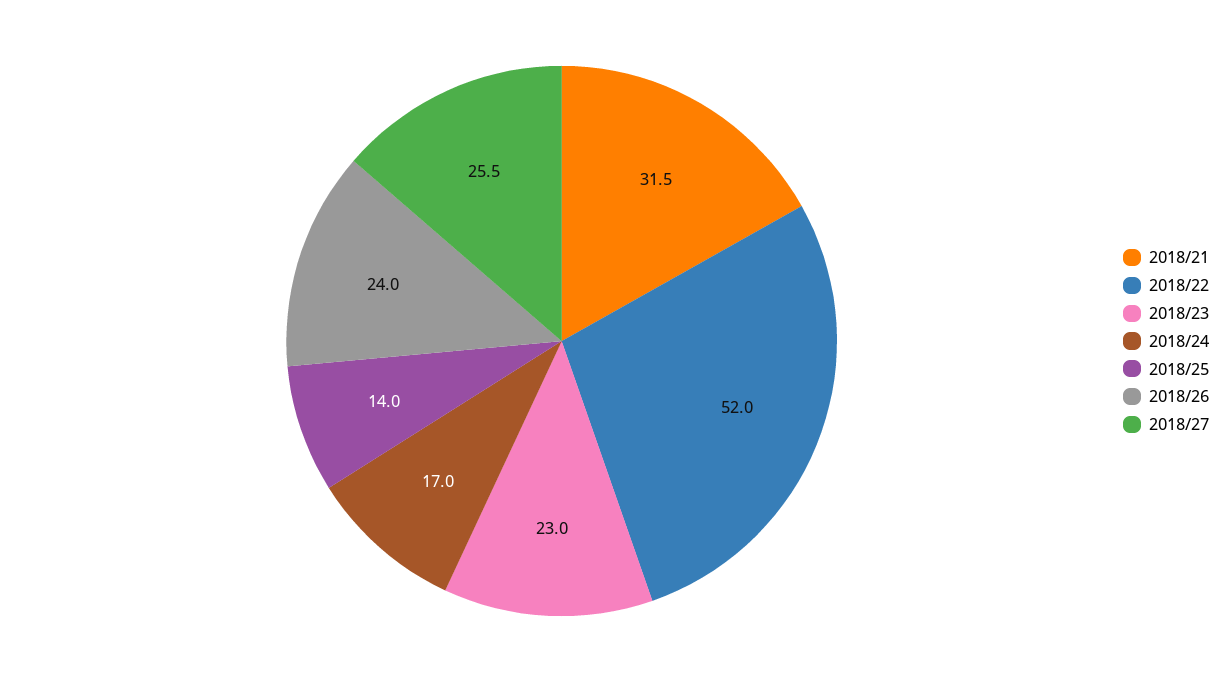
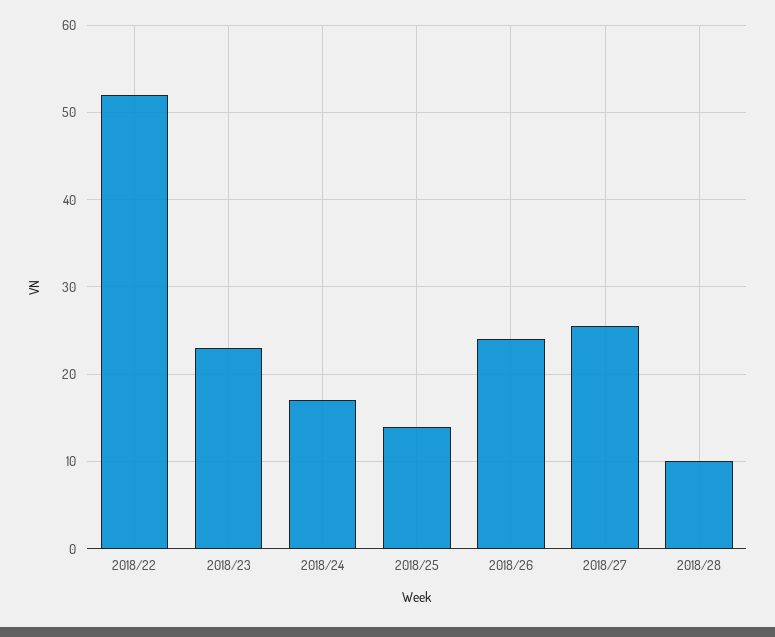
2018/21: 31.5 -> none
2018/28: none -> 10

